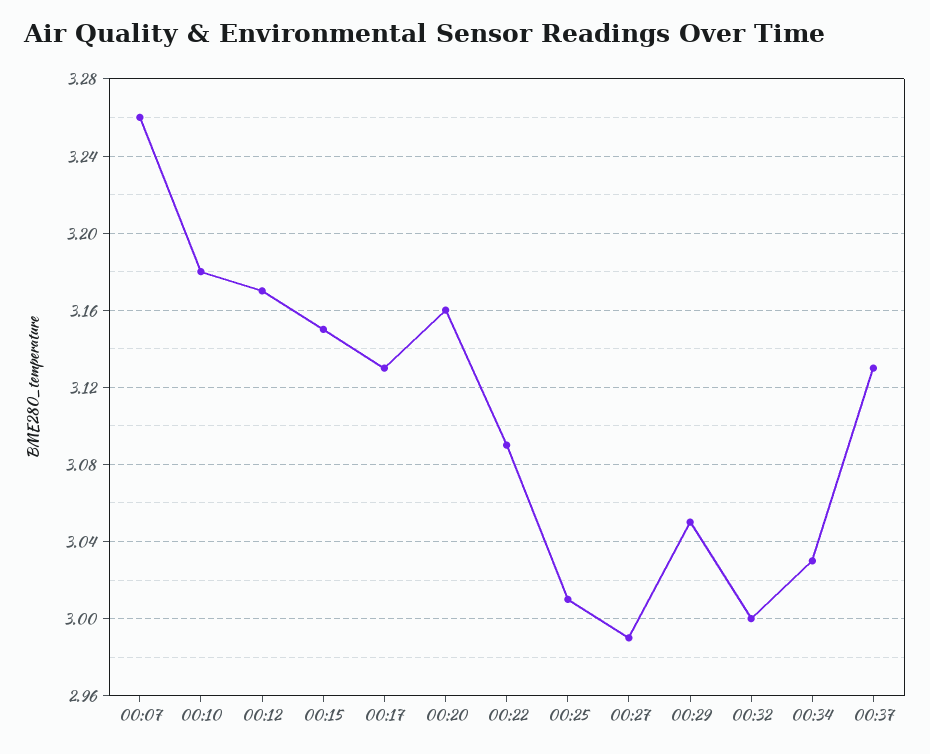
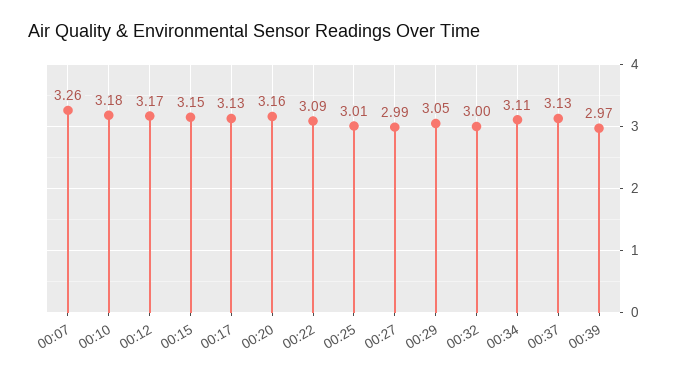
00:34: 3.03 -> 3.11
00:39: none -> 2.97

